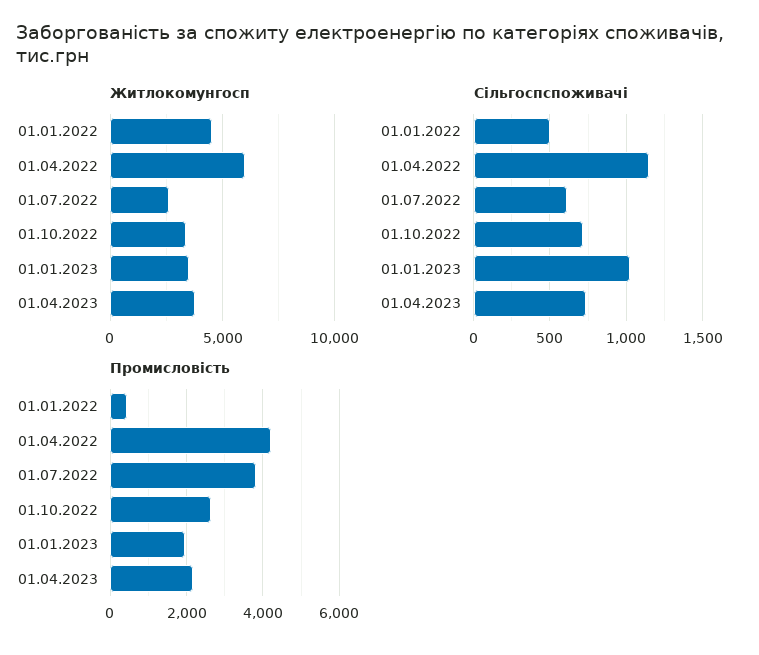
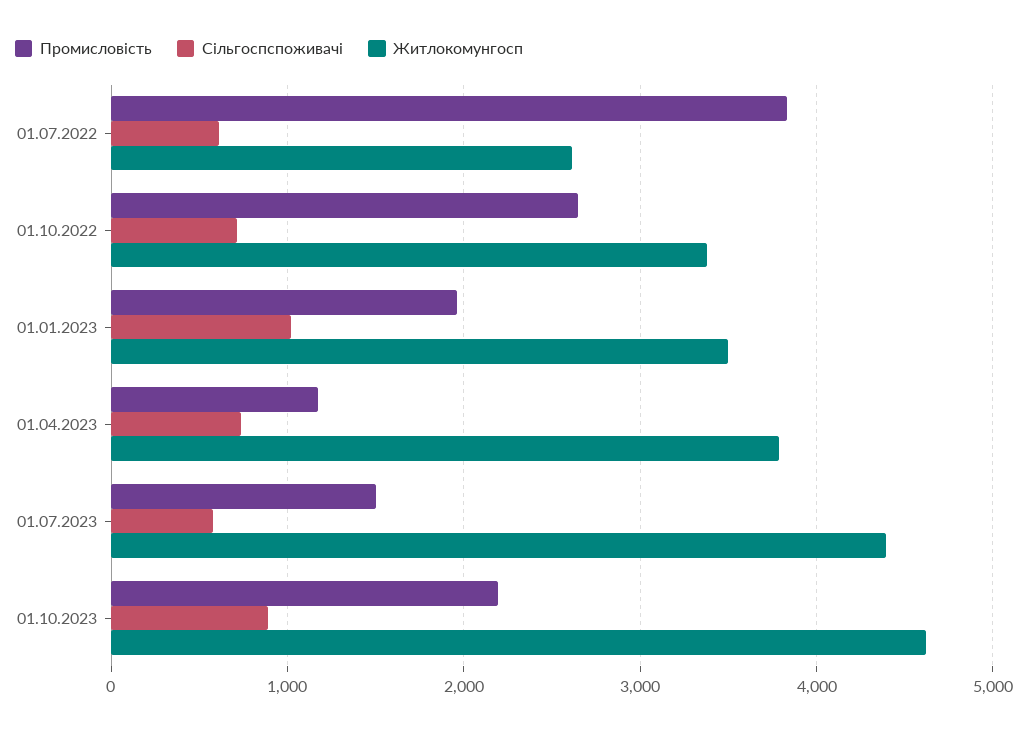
Житлокомунгосп, 01.01.2022: 4500 -> none
Житлокомунгосп, 01.04.2022: 6000 -> none
Сільгоспспоживачі, 01.01.2022: 500 -> none
Сільгоспспоживачі, 01.04.2022: 1150 -> none
Промисловість, 01.01.2022: 400 -> none
Промисловість, 01.04.2022: 4200 -> none
Промисловість, 01.04.2023: 2200 -> 1200
Промисловість, 01.07.2023: none -> 1500
Сільгоспспоживачі, 01.07.2023: none -> 600
Житлокомунгосп, 01.07.2023: none -> 4400
Промисловість, 01.10.2023: none -> 2200
Сільгоспспоживачі, 01.10.2023: none -> 900
Житлокомунгосп, 01.10.2023: none -> 4600

